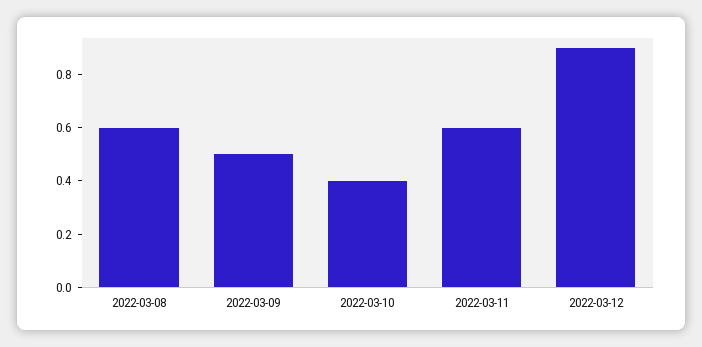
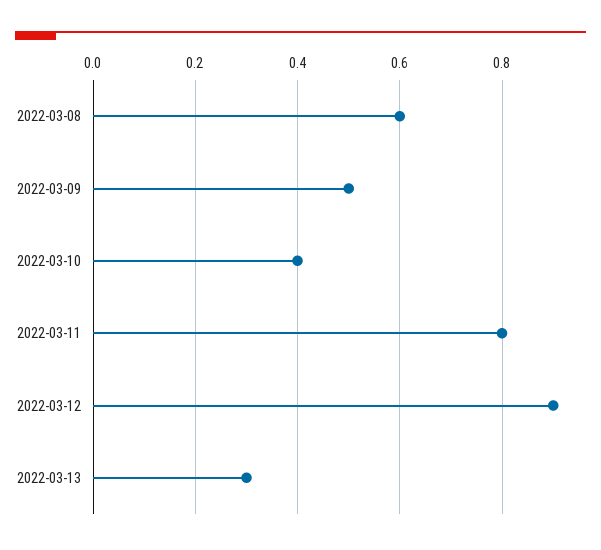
2022-03-11: 0.6 -> 0.8
2022-03-13: none -> 0.3

